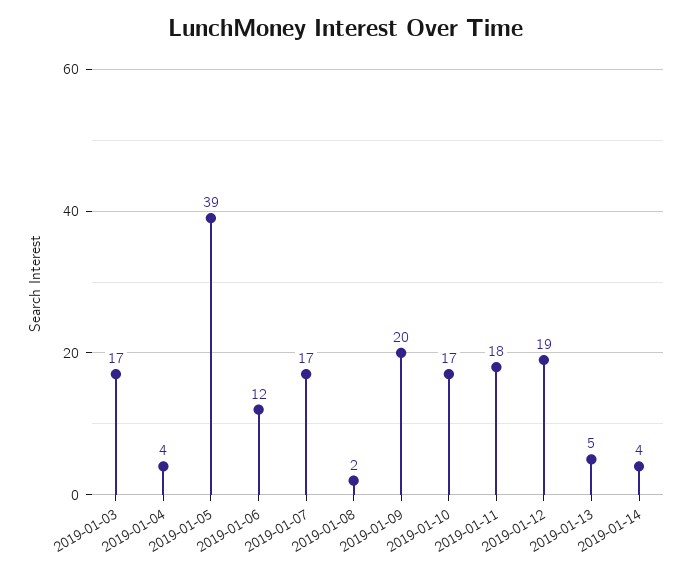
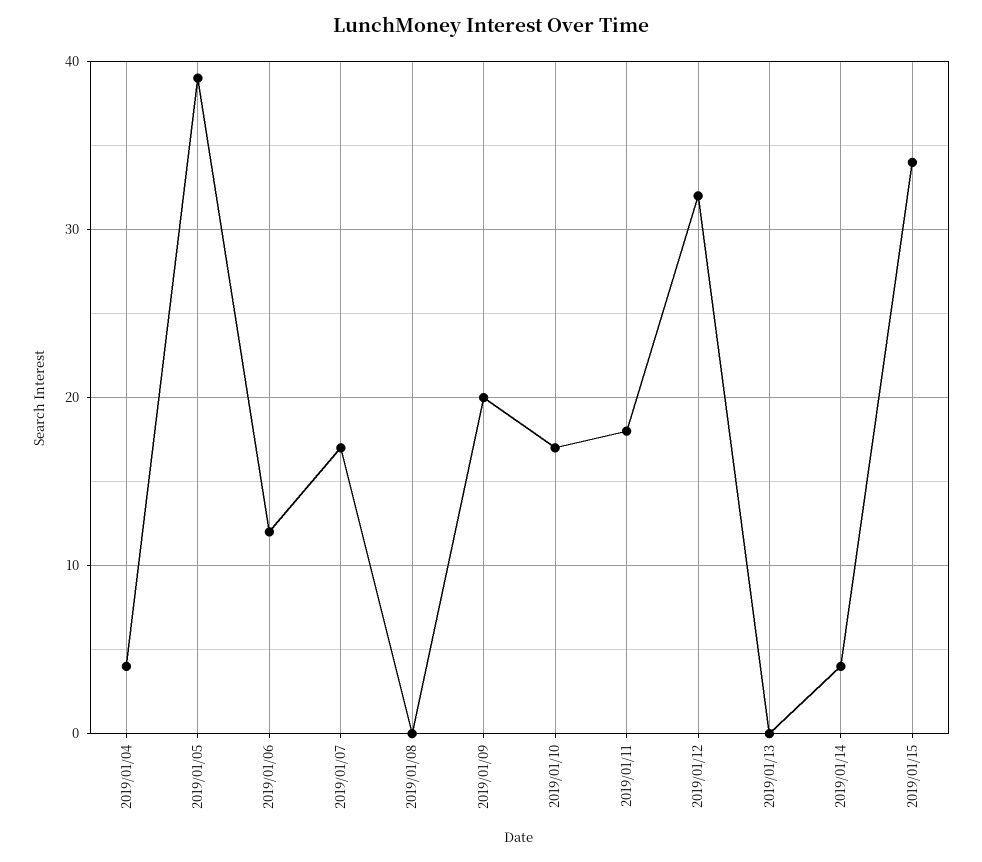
2019-01-03: 17 -> none
2019-01-08: 2 -> 0
2019-01-12: 19 -> 32
2019-01-13: 5 -> 0
2019/01/15: none -> 34

